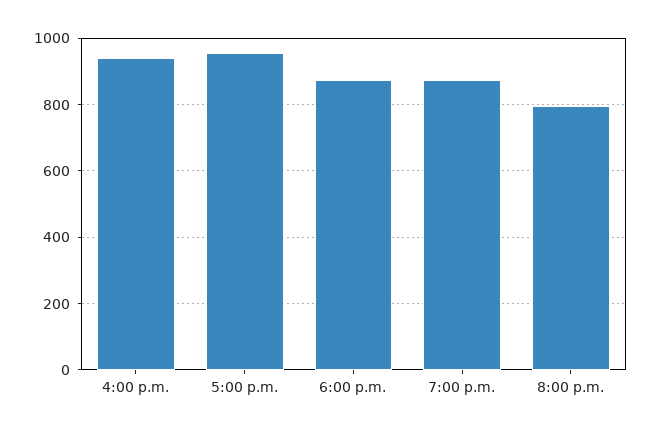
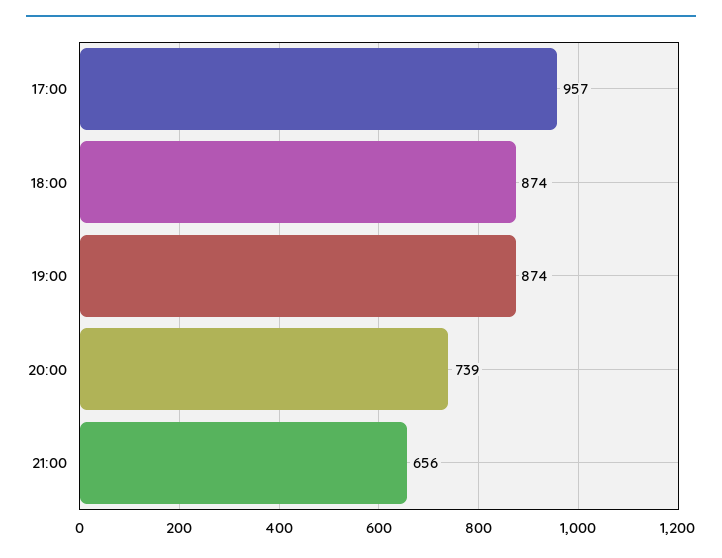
4:00 p.m.: 940 -> none
8:00 p.m.: 800 -> 739
21:00: none -> 656

